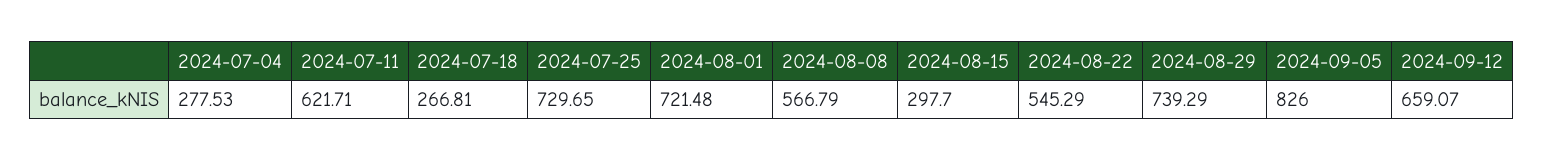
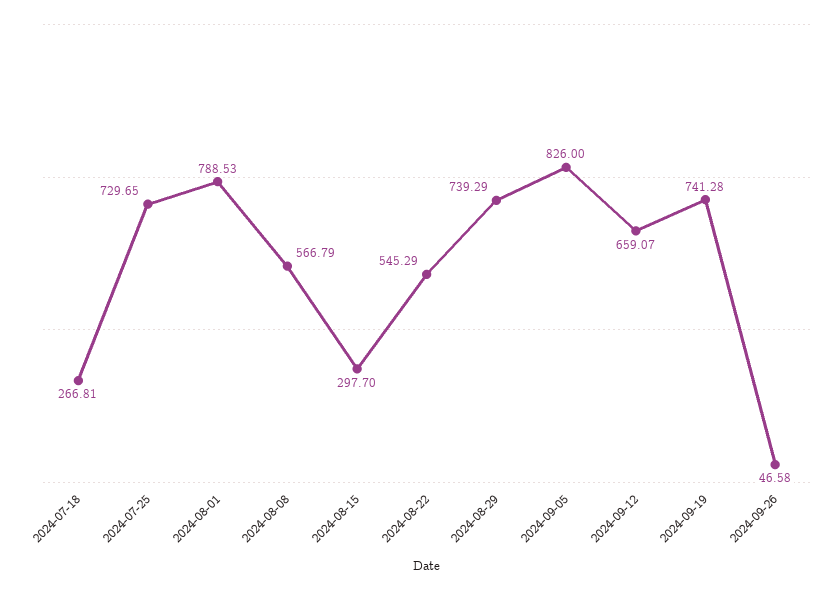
2024-07-04: 277.53 -> none
2024-07-11: 621.71 -> none
2024-08-01: 721.48 -> 788.53
2024-09-19: none -> 741.28
2024-09-26: none -> 46.58

